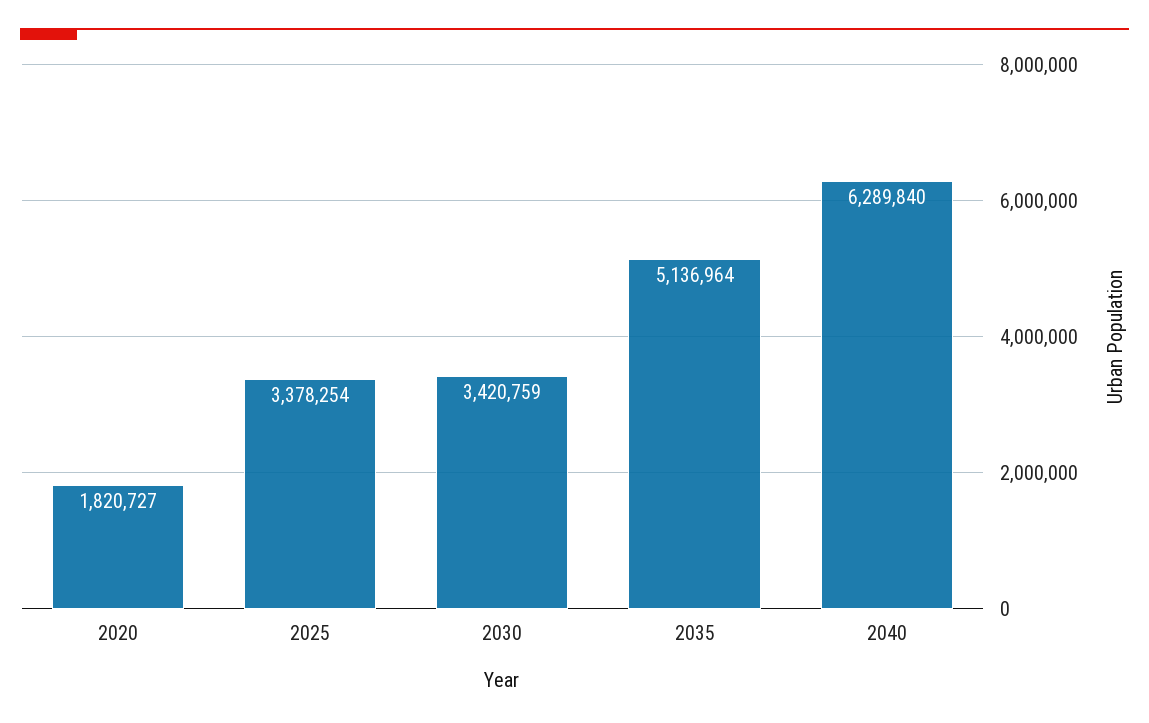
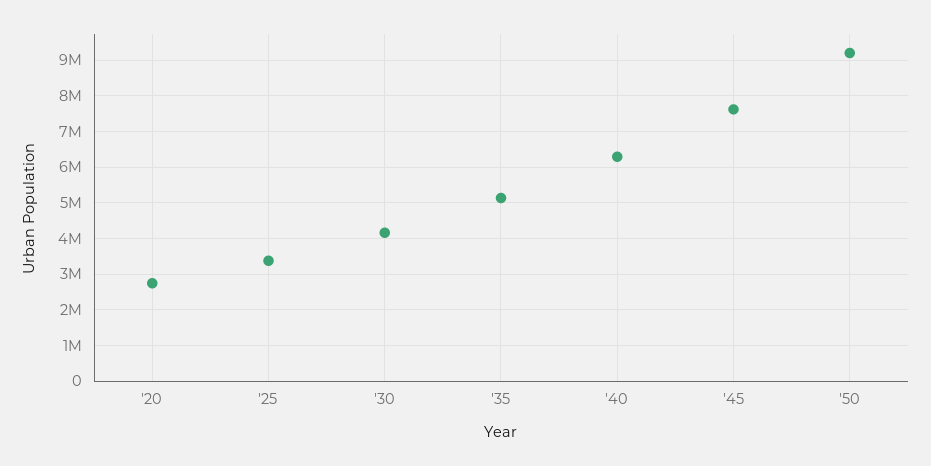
2020: 1820727 -> 2800000
2030: 3420759 -> 4200000
'45: none -> 7600000
'50: none -> 9200000

